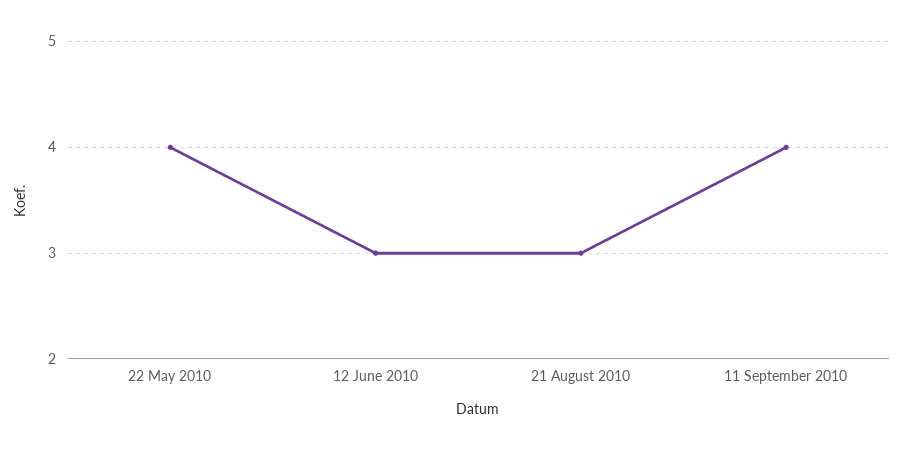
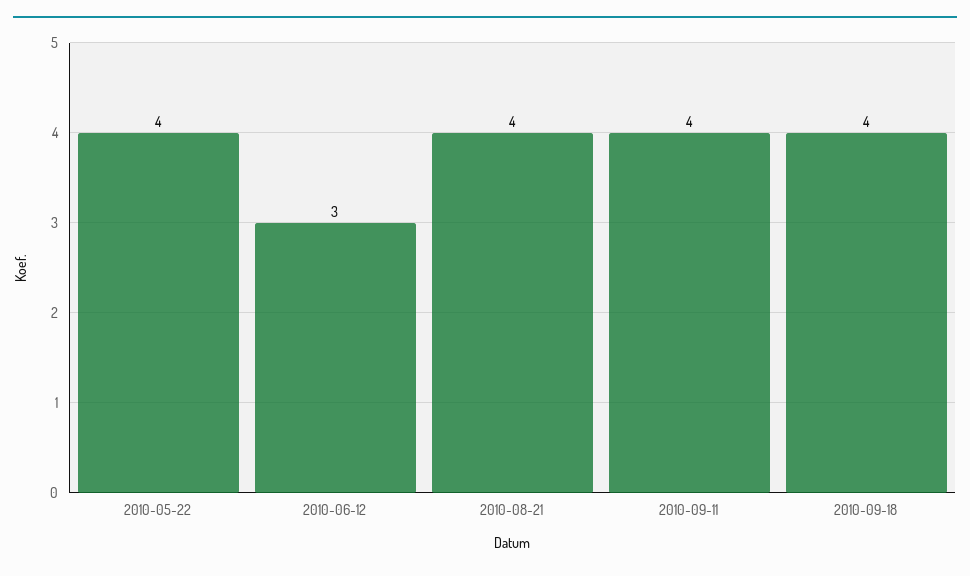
21 August 2010: 3 -> 4
2010-09-18: none -> 4

